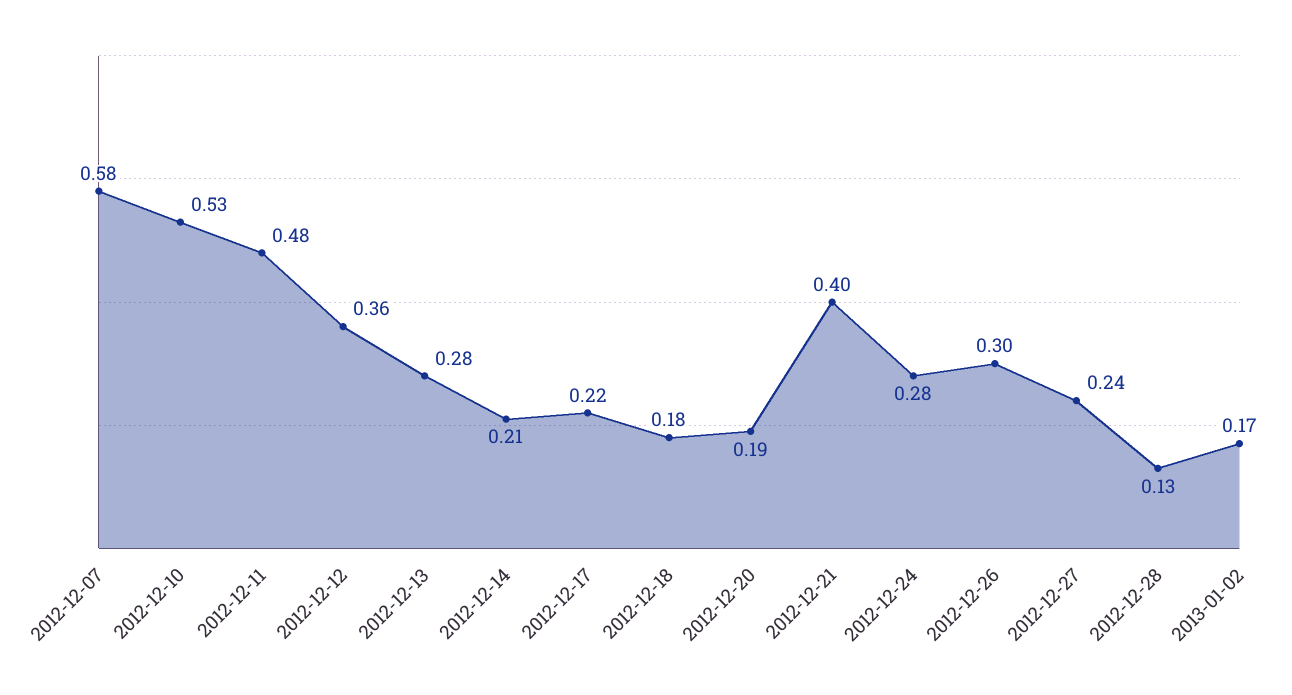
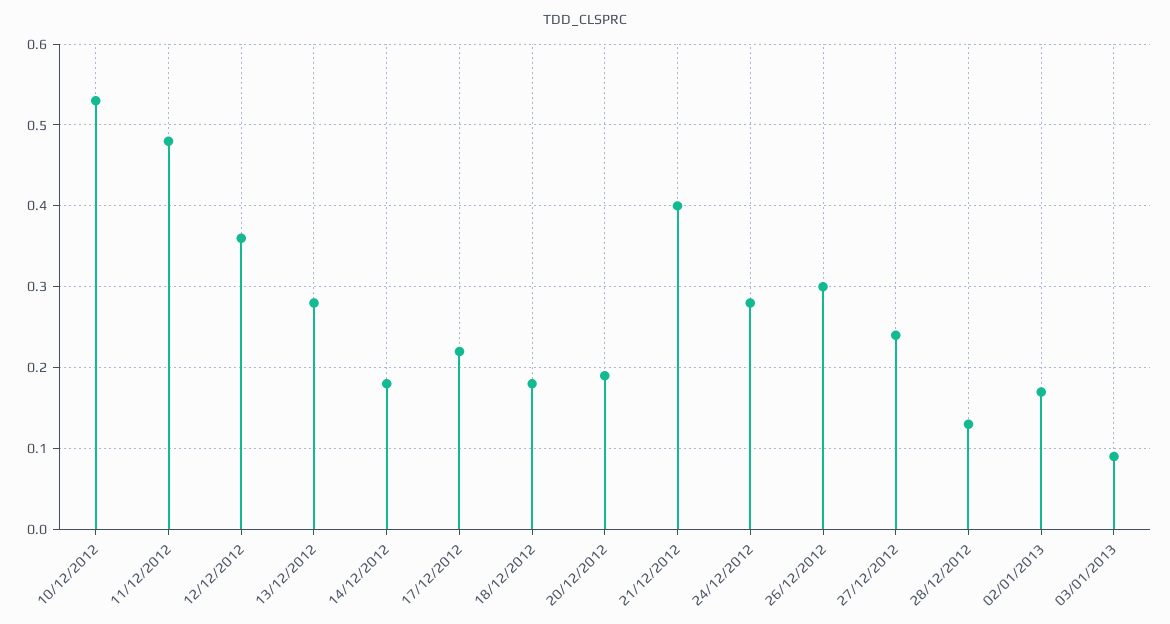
2012-12-07: 0.58 -> none
2012-12-14: 0.21 -> 0.18
03/01/2013: none -> 0.09

